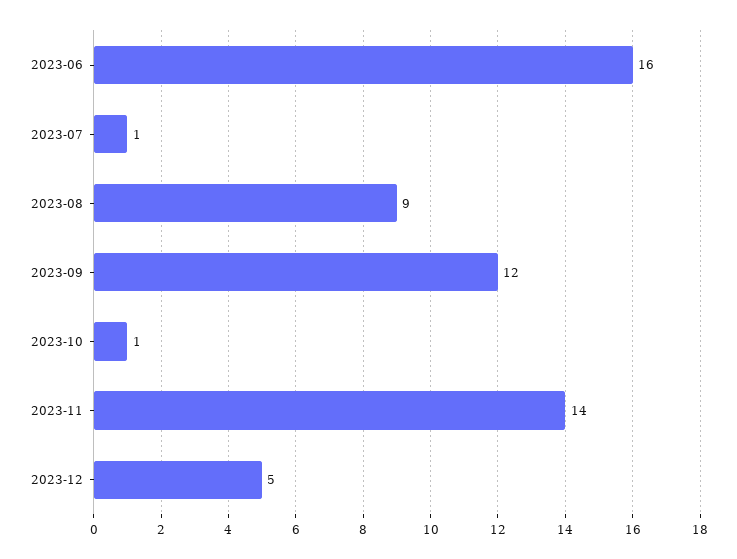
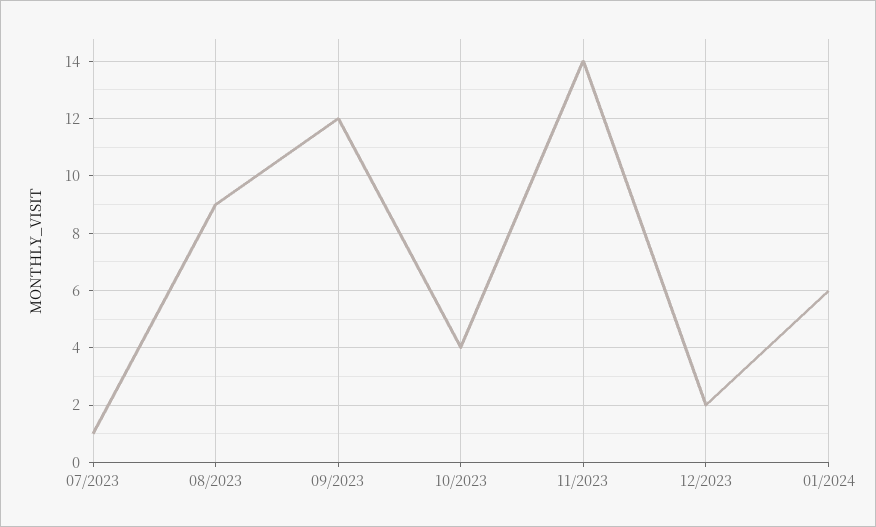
2023-06: 16 -> none
2023-10: 1 -> 4
2023-12: 5 -> 2
01/2024: none -> 6

